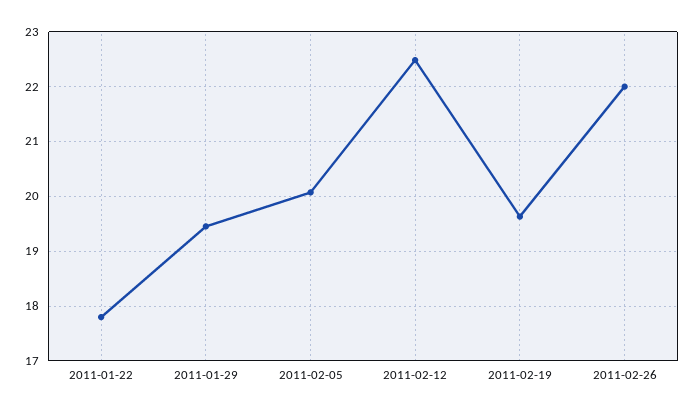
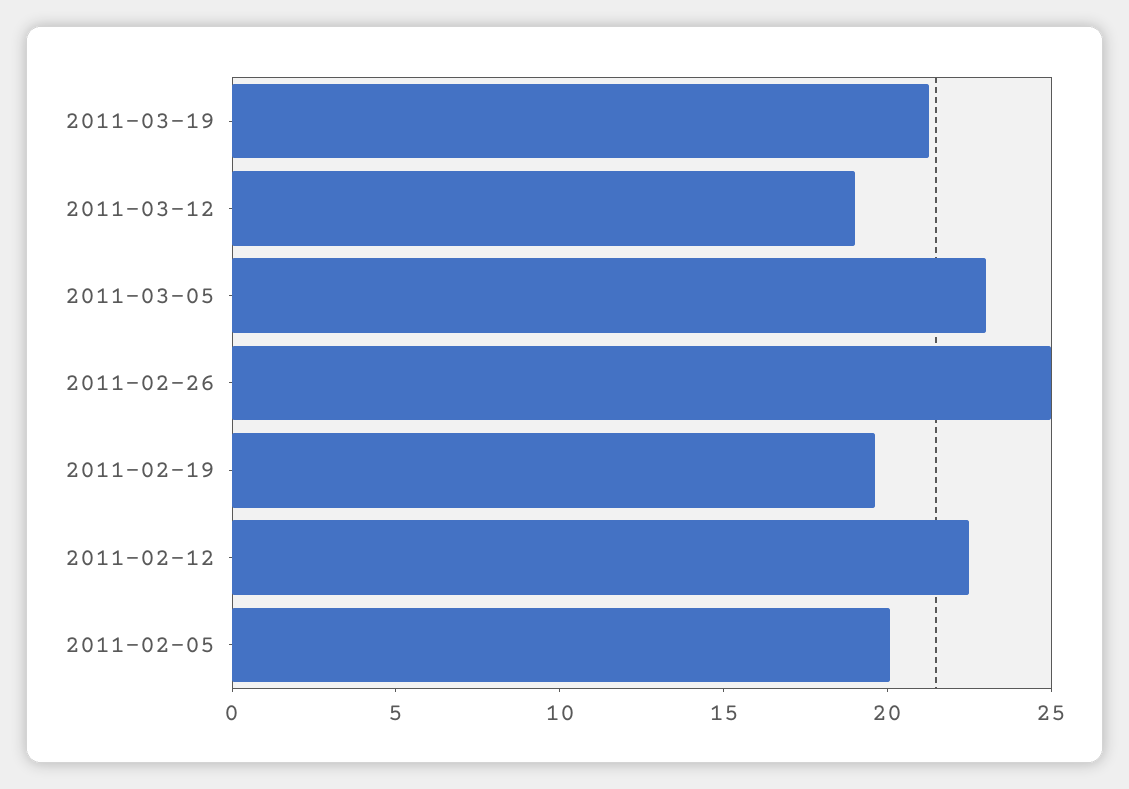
2011-01-22: 17.8 -> none
2011-01-29: 19.4 -> none
2011-02-26: 22 -> 25
2011-03-19: none -> 21
2011-03-12: none -> 19
2011-03-05: none -> 23

